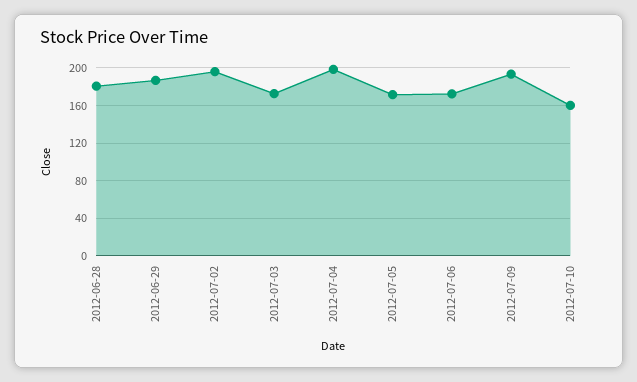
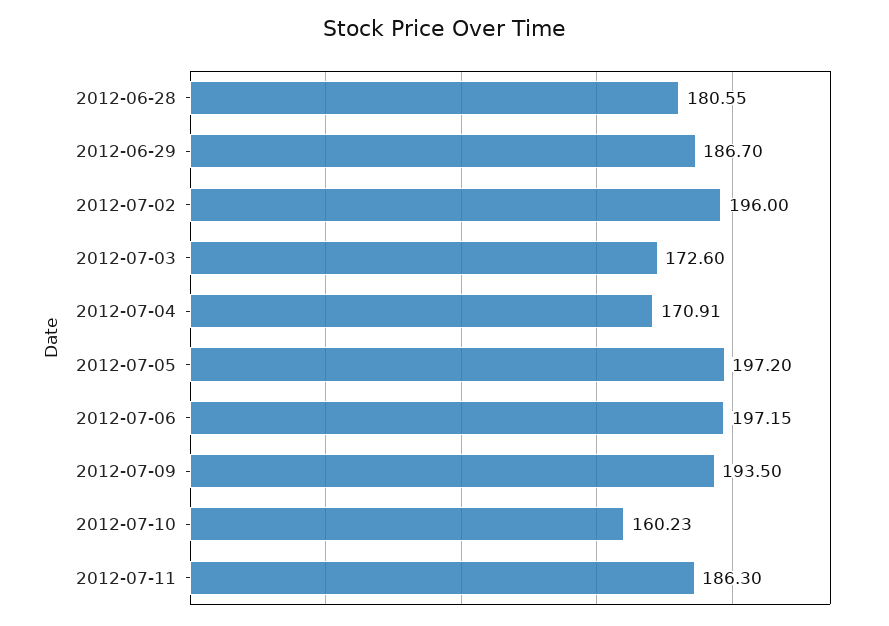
2012-07-04: 200 -> 170.91
2012-07-05: 170 -> 197.2
2012-07-06: 170 -> 197.15
2012-07-11: none -> 186.3

